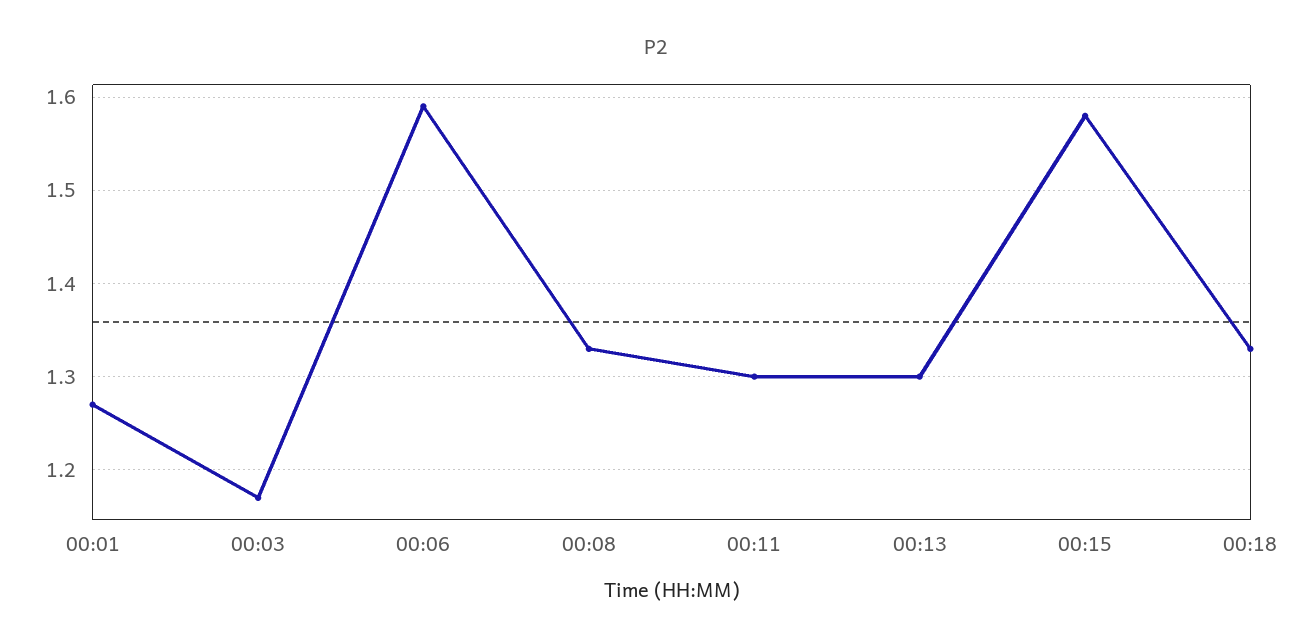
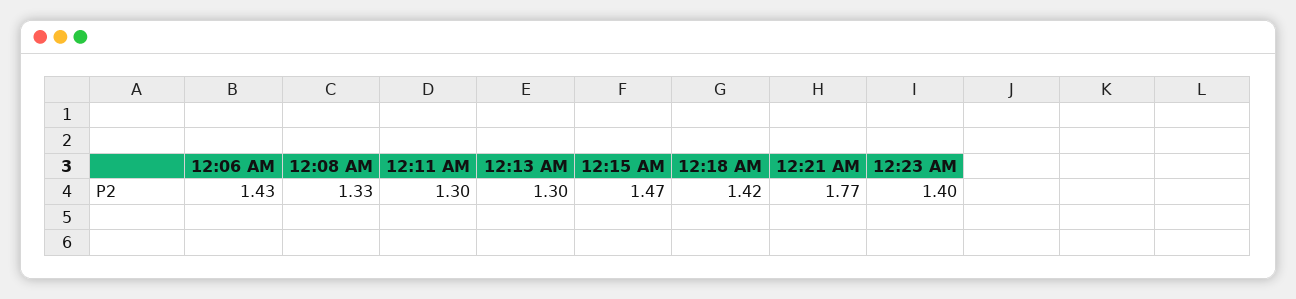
00:01: 1.27 -> none
00:03: 1.17 -> none
00:06: 1.59 -> 1.43
00:15: 1.58 -> 1.47
00:18: 1.33 -> 1.42
12:21 AM: none -> 1.77
12:23 AM: none -> 1.4

